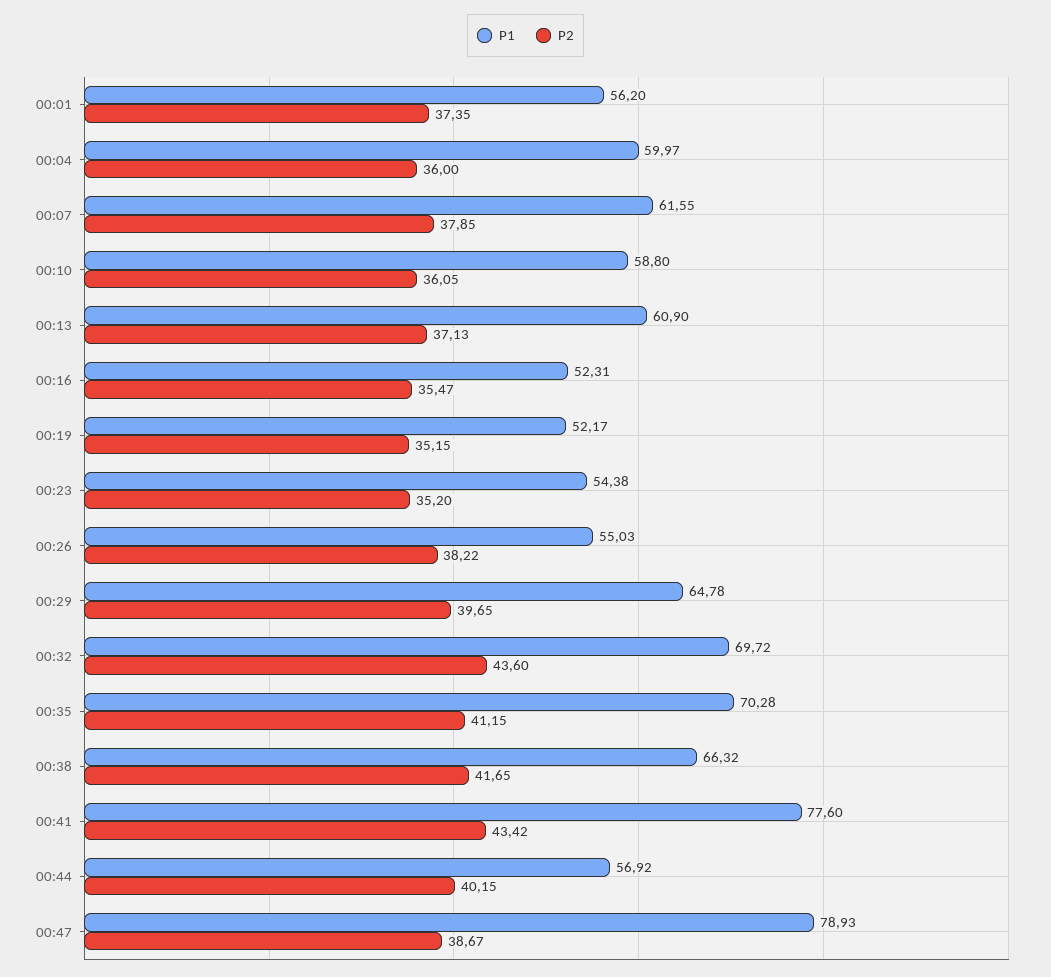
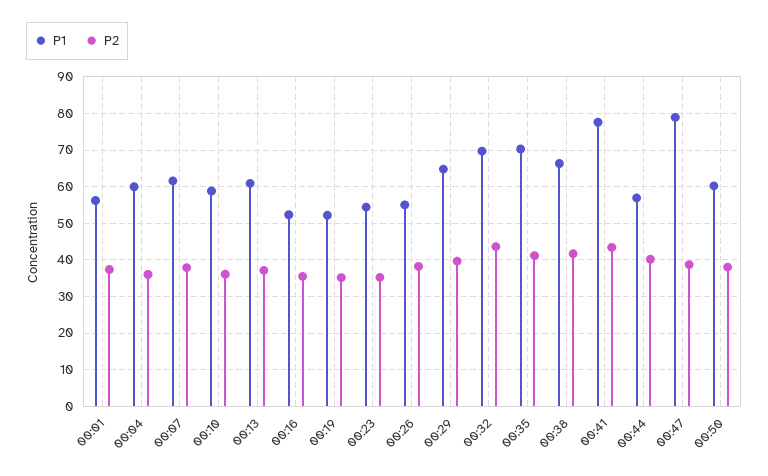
P1, 00:50: none -> 60
P2, 00:50: none -> 38

